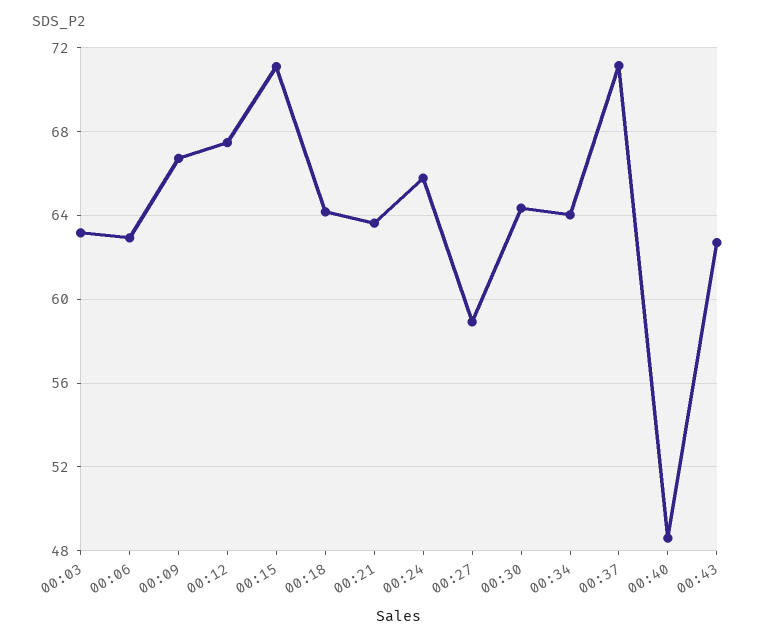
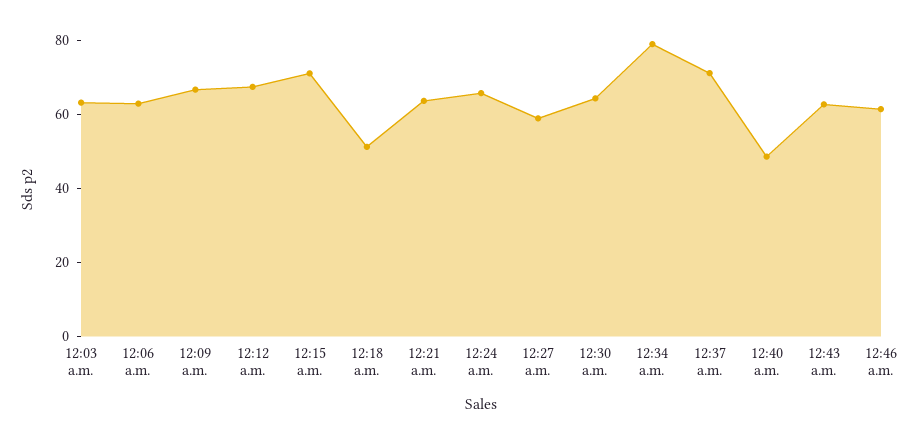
00:18: 64 -> 50
00:34: 64 -> 80
12:46 a.m.: none -> 60

